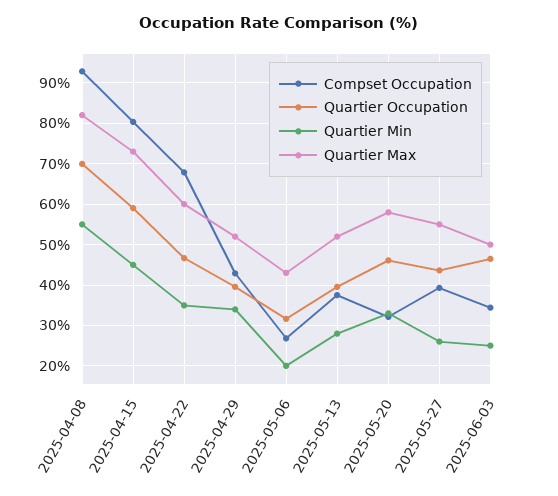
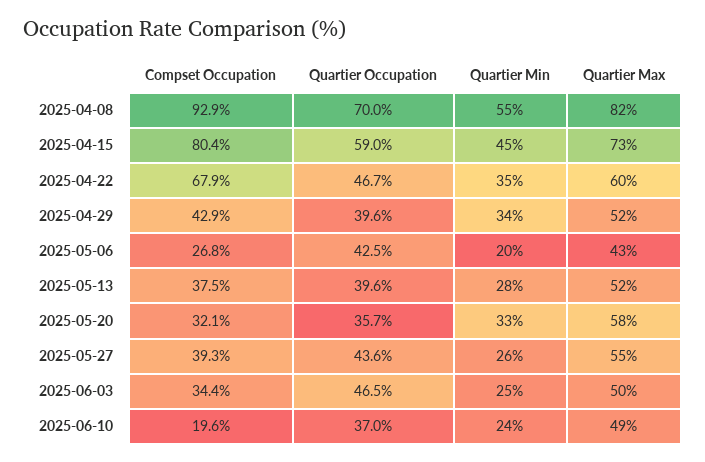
Quartier Occupation, 2025-05-06: 32 -> 42.5
Quartier Occupation, 2025-05-20: 46 -> 35.7
Compset Occupation, 2025-06-10: none -> 19.6
Quartier Occupation, 2025-06-10: none -> 37
Quartier Min, 2025-06-10: none -> 24
Quartier Max, 2025-06-10: none -> 49

